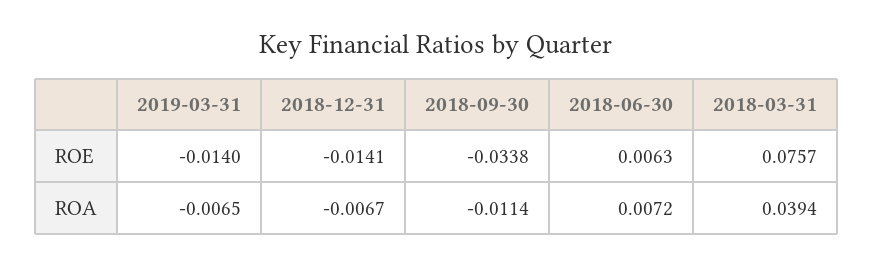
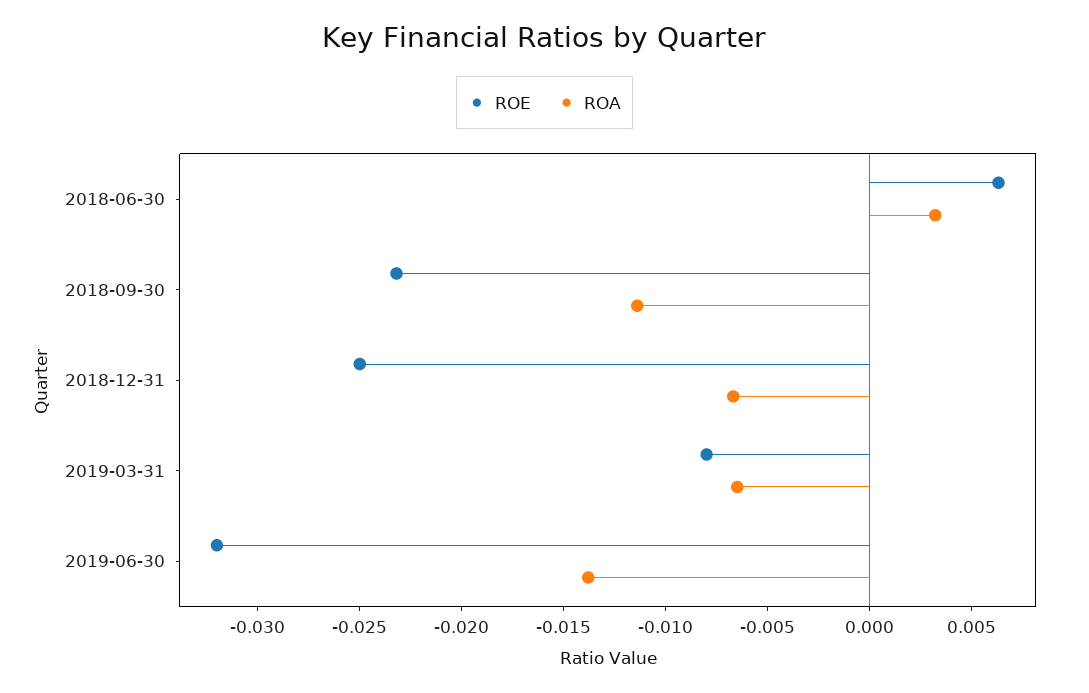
ROE, 2019-03-31: -0.014 -> -0.008
ROE, 2018-12-31: -0.0141 -> -0.025
ROE, 2018-09-30: -0.0338 -> -0.023
ROE, 2018-03-31: 0.0757 -> none
ROA, 2018-06-30: 0.0072 -> 0.003
ROA, 2018-03-31: 0.0394 -> none
ROE, 2019-06-30: none -> -0.032
ROA, 2019-06-30: none -> -0.014

